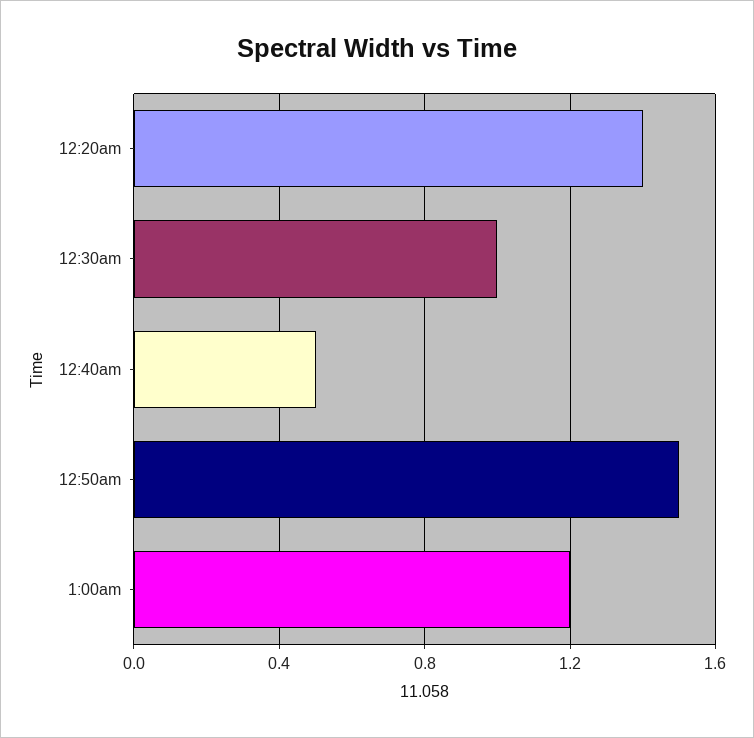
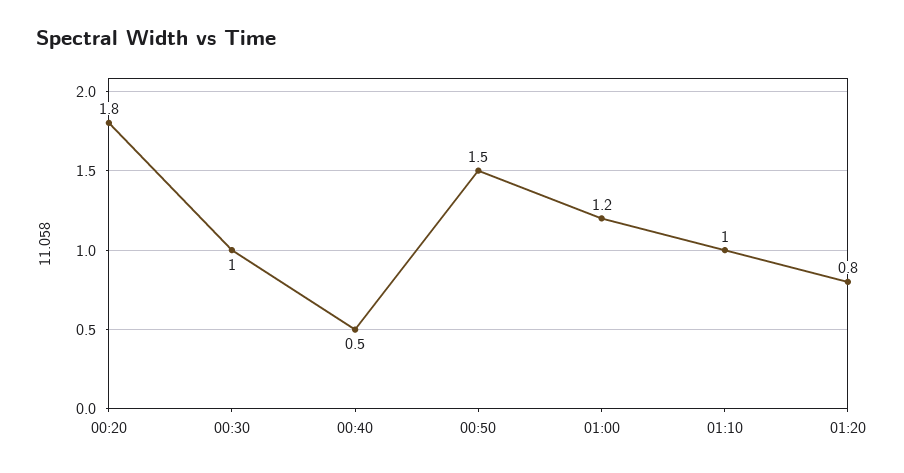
12:20am: 1.4 -> 1.8
01:10: none -> 1
01:20: none -> 0.8

